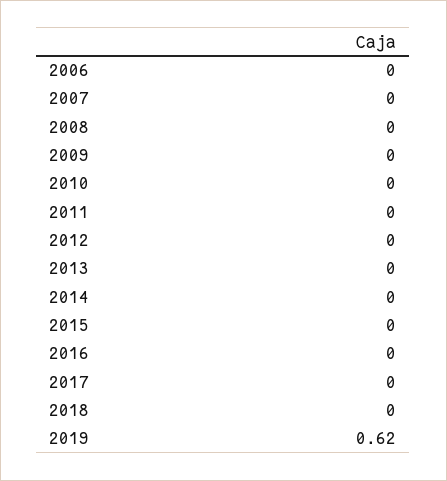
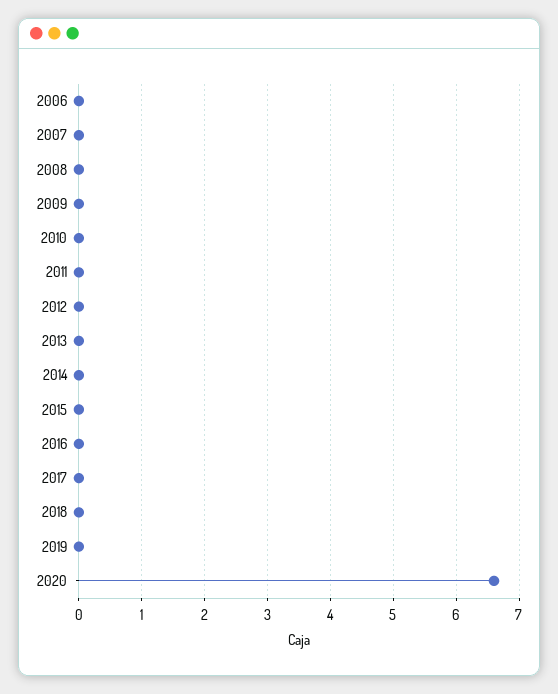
2019: 0.62 -> 0
2020: none -> 6.6

